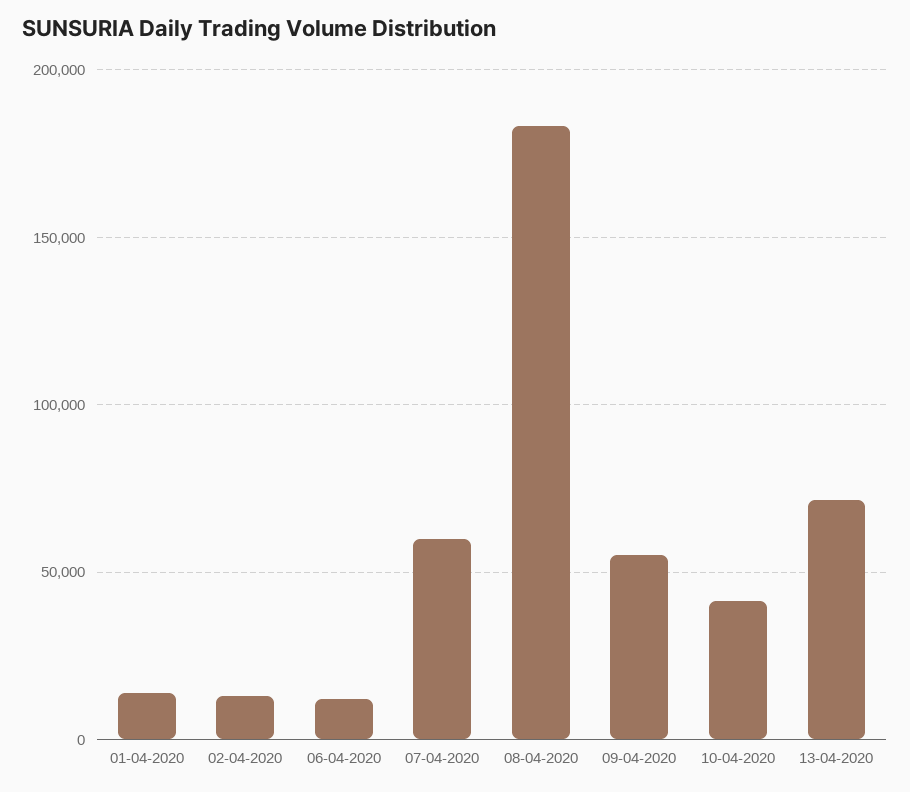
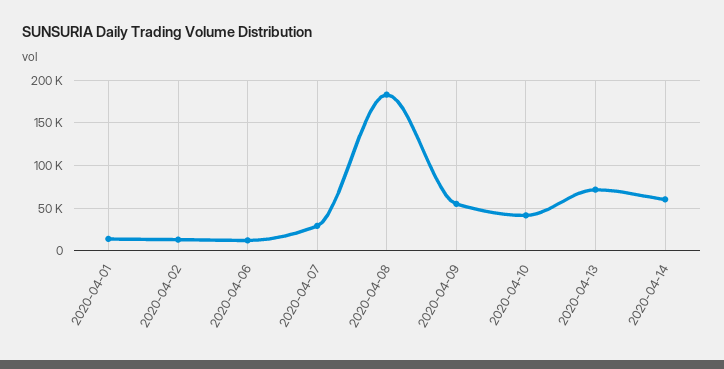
07-04-2020: 60000 -> 30000
2020-04-14: none -> 60000

